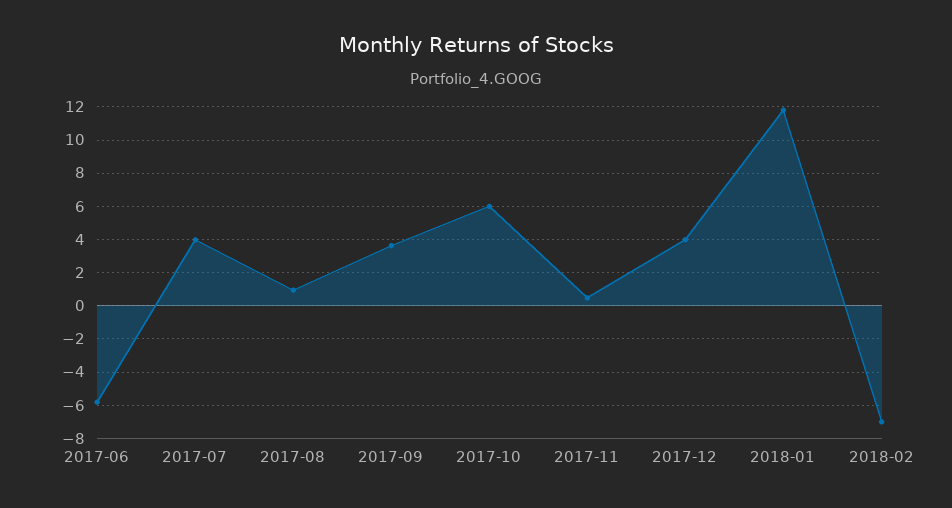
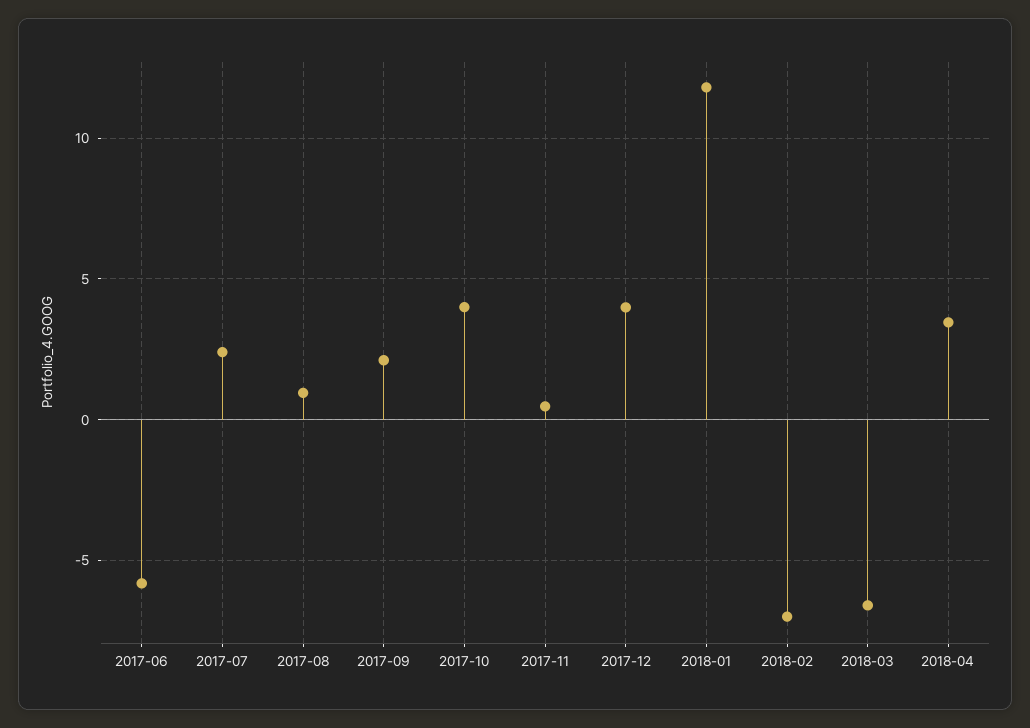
2017-07: 4 -> 2.5
2017-09: 3.5 -> 2
2017-10: 6 -> 4
2018-03: none -> -6.5
2018-04: none -> 3.5

